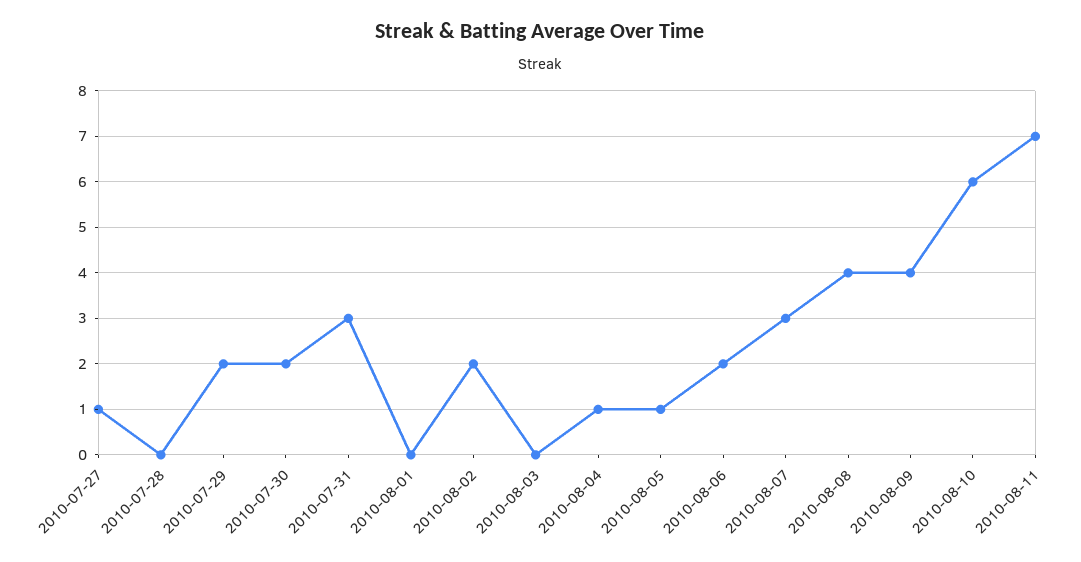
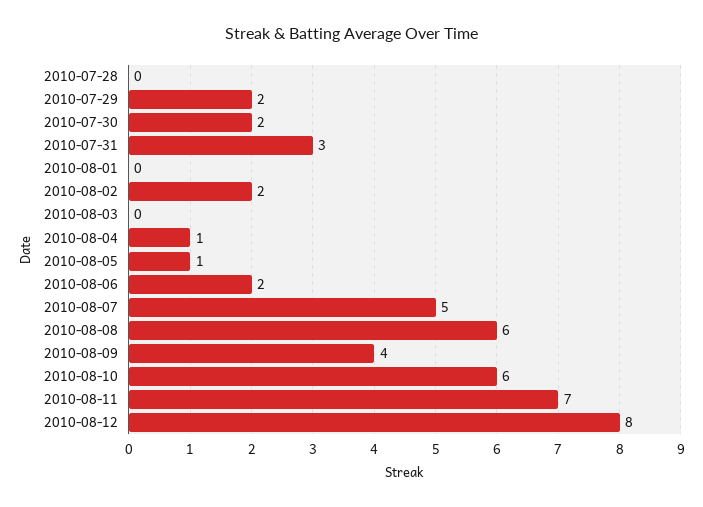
2010-07-27: 1 -> none
2010-08-07: 3 -> 5
2010-08-08: 4 -> 6
2010-08-12: none -> 8

